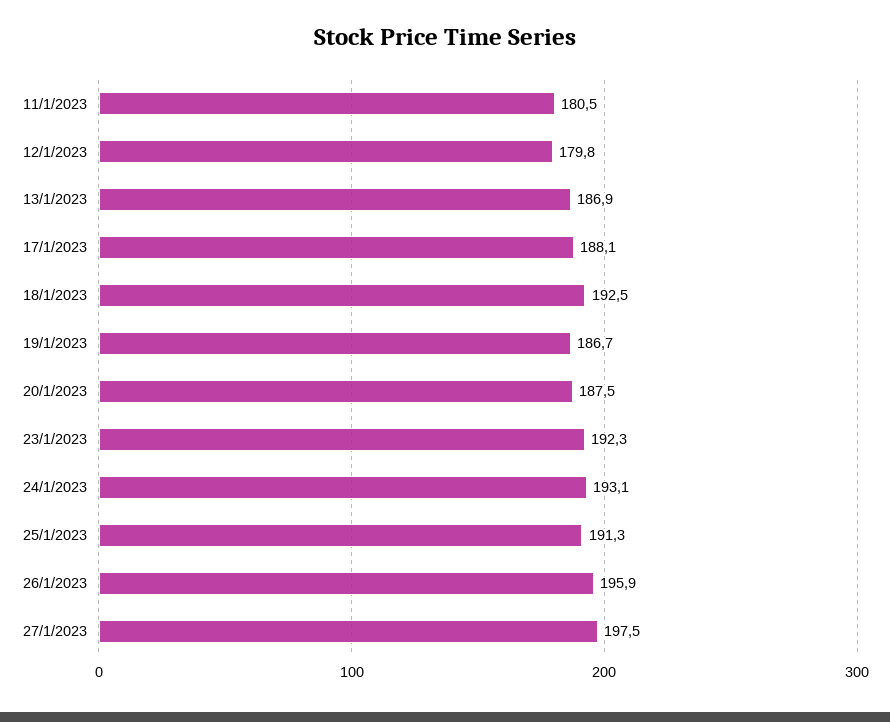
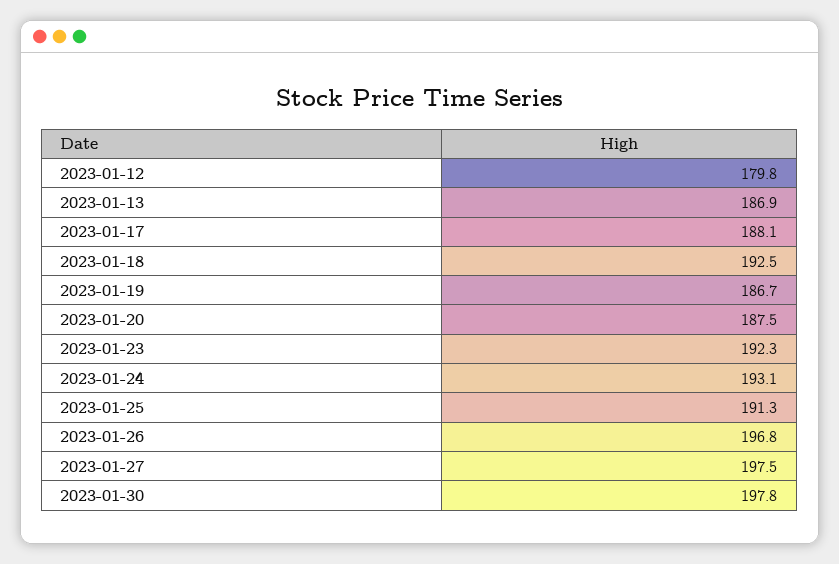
11/1/2023: 180.5 -> none
26/1/2023: 195.9 -> 196.8
2023-01-30: none -> 197.8

